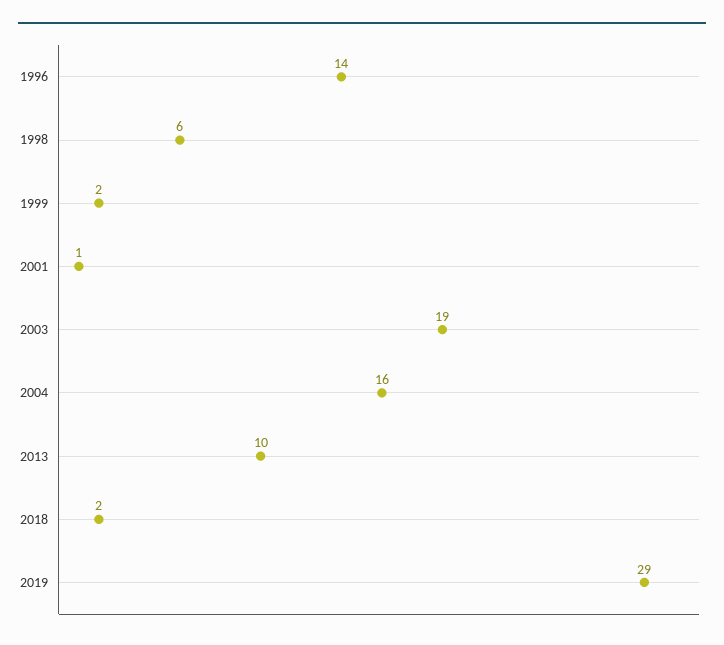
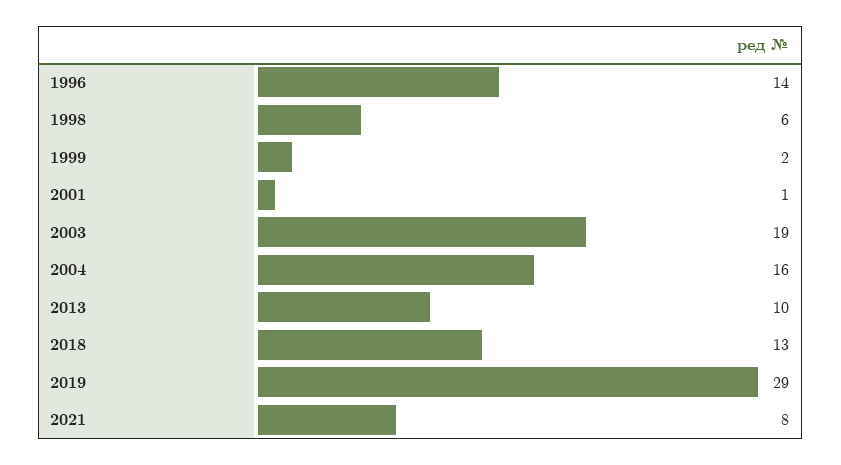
2018: 2 -> 13
2021: none -> 8

